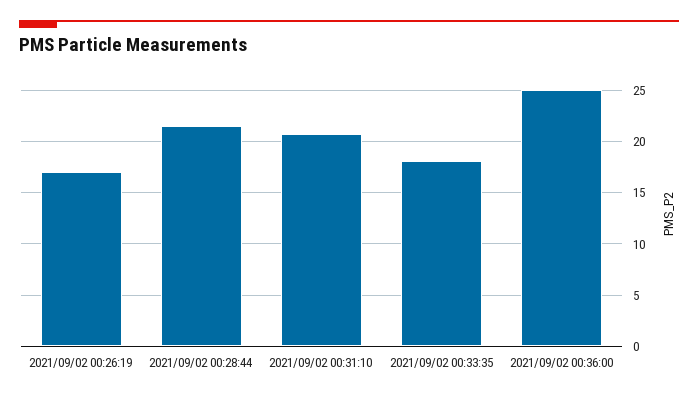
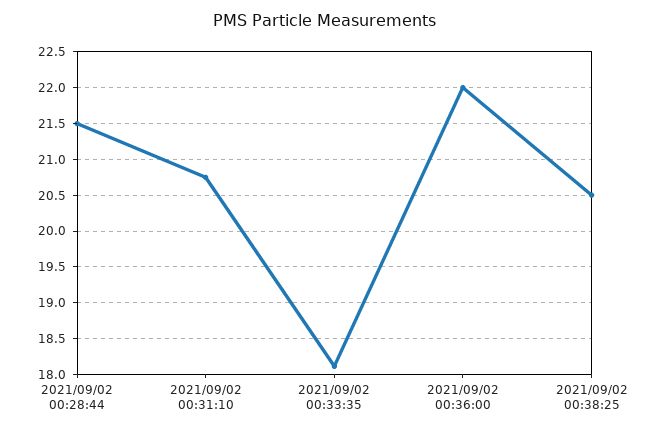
2021/09/02 00:26:19: 17 -> none
2021/09/02 00:36:00: 25 -> 22
2021/09/02 00:38:25: none -> 20.5

